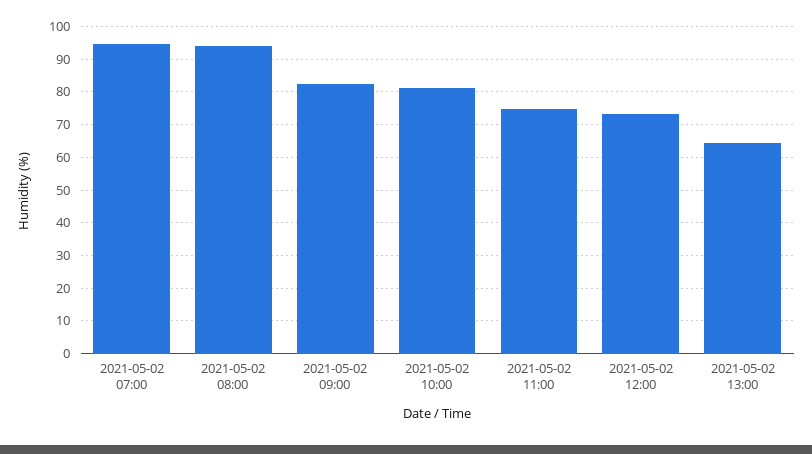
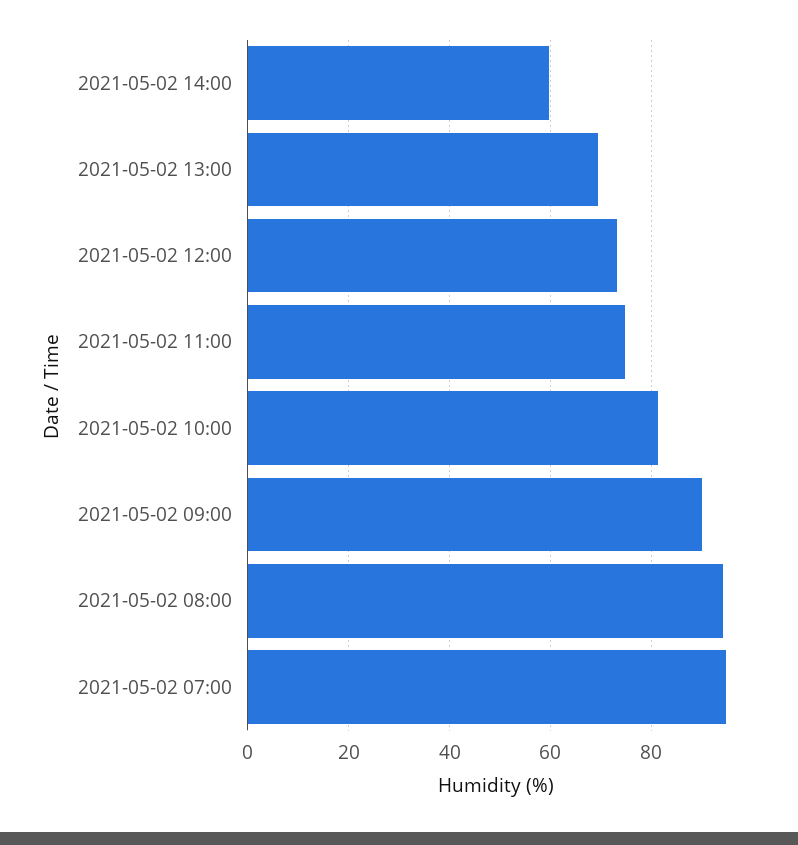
2021-05-02 09:00: 82 -> 90
2021-05-02 13:00: 64 -> 70
2021-05-02 14:00: none -> 60

